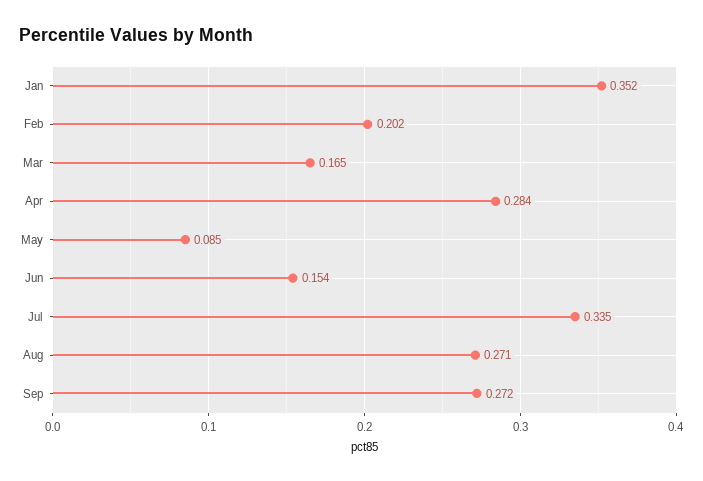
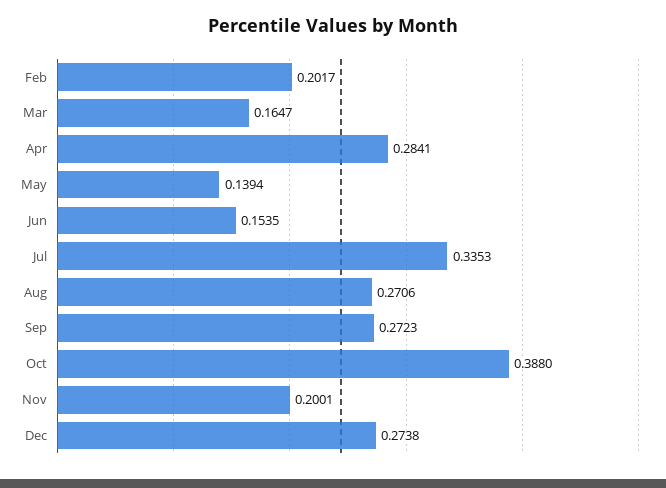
Jan: 0.352 -> none
May: 0.085 -> 0.1394
Oct: none -> 0.388
Nov: none -> 0.2001
Dec: none -> 0.2738

